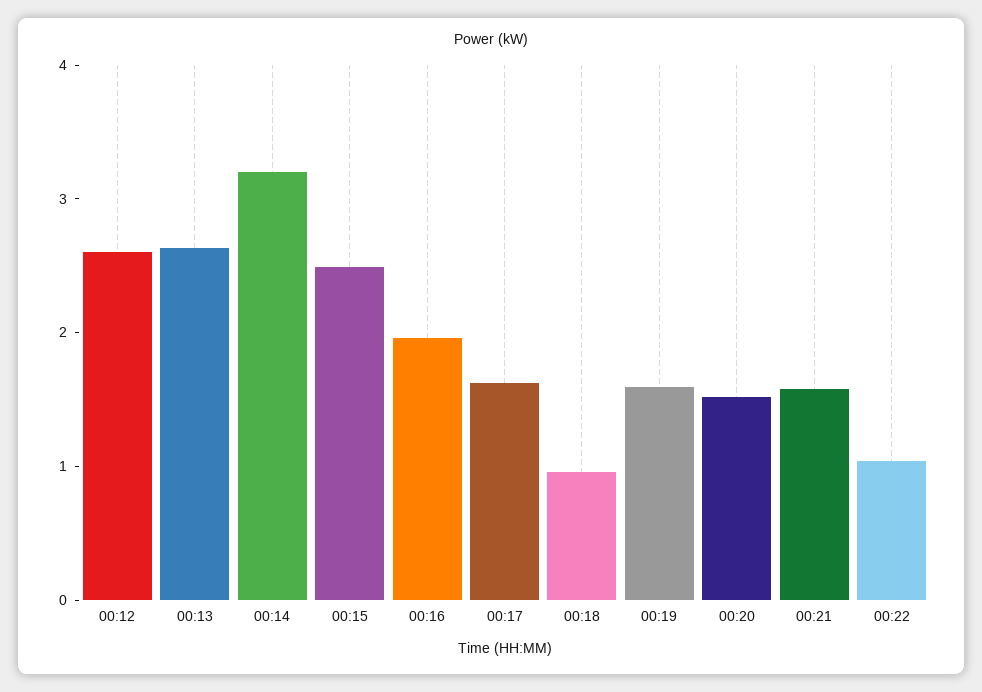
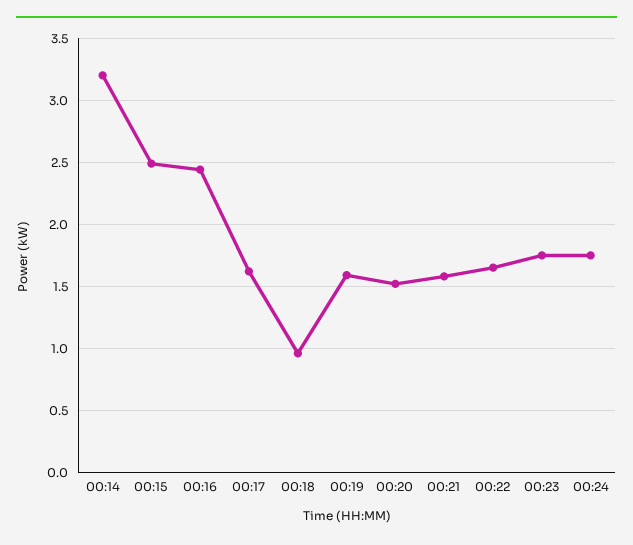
00:12: 2.6 -> none
00:13: 2.6 -> none
00:16: 2 -> 2.45
00:22: 1 -> 1.65
00:23: none -> 1.75
00:24: none -> 1.75

